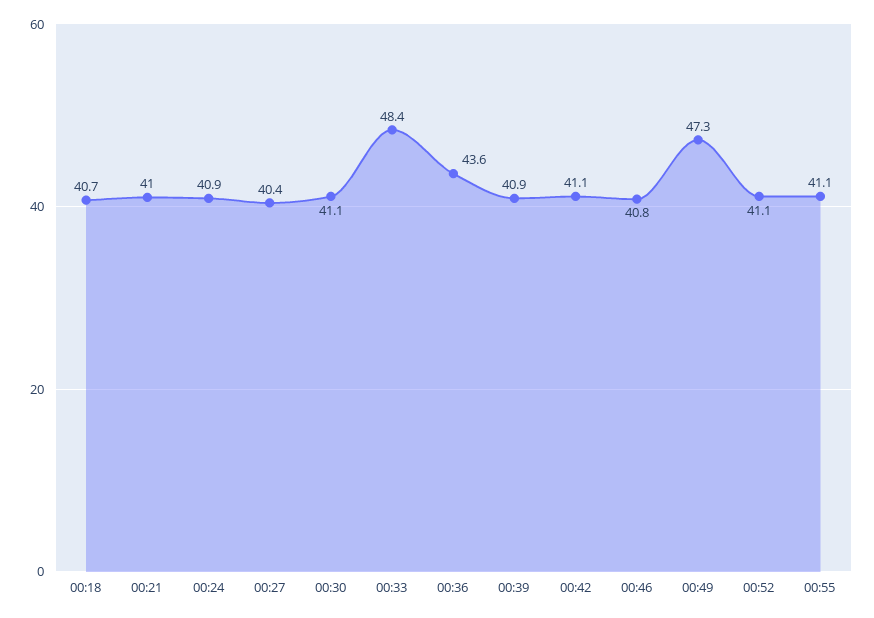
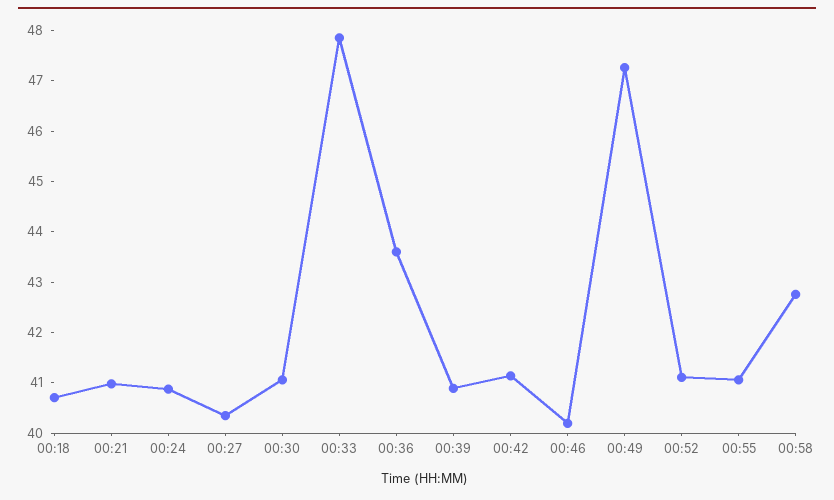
00:33: 48.4 -> 47.8
00:46: 40.8 -> 40.2
00:58: none -> 42.8

